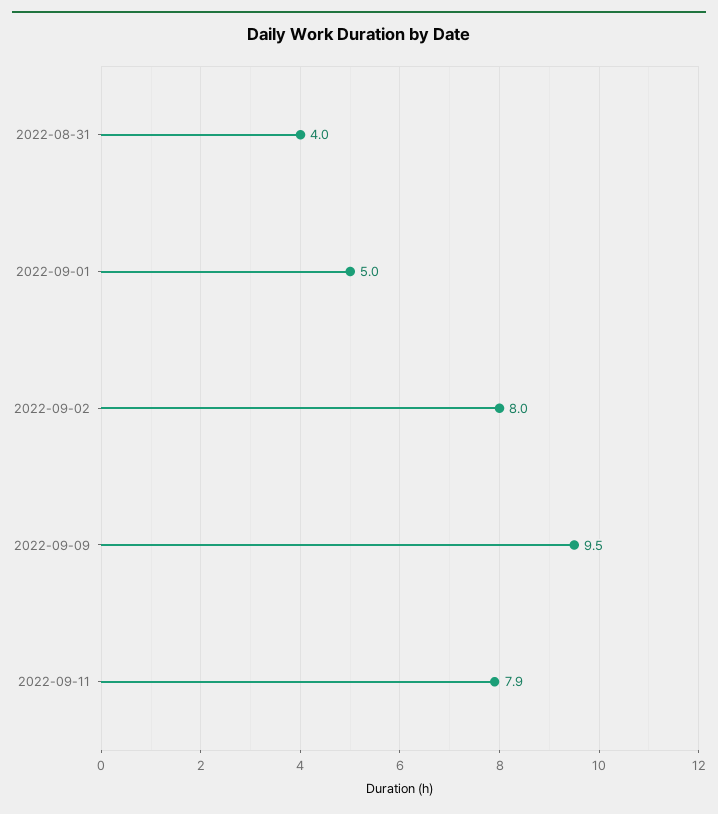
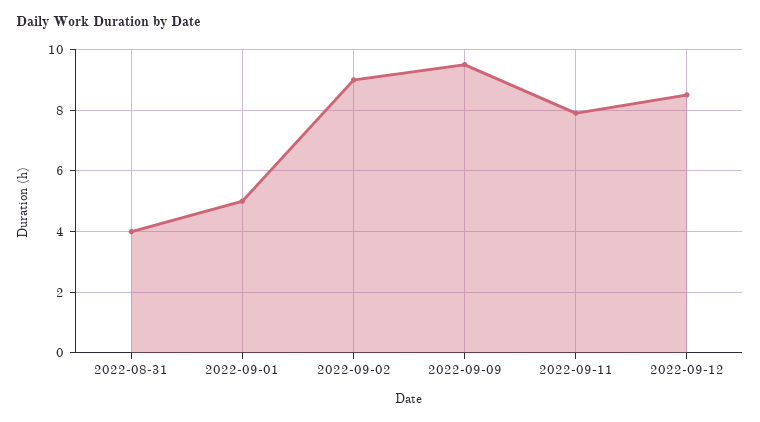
2022-09-02: 8 -> 9
2022-09-12: none -> 8.5

